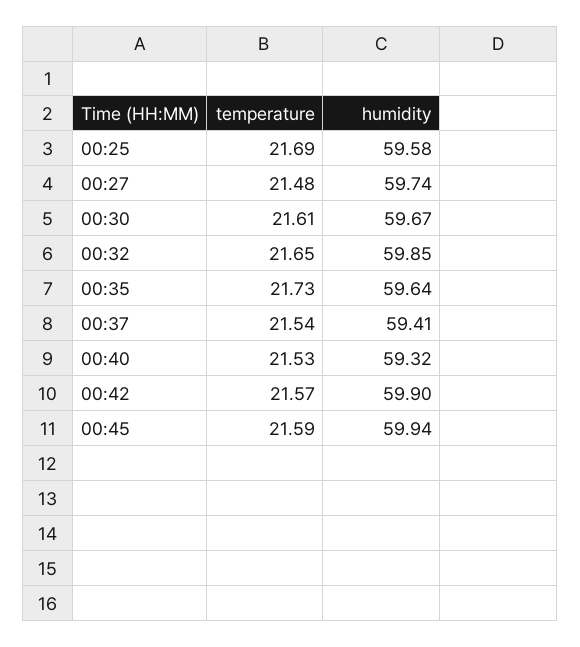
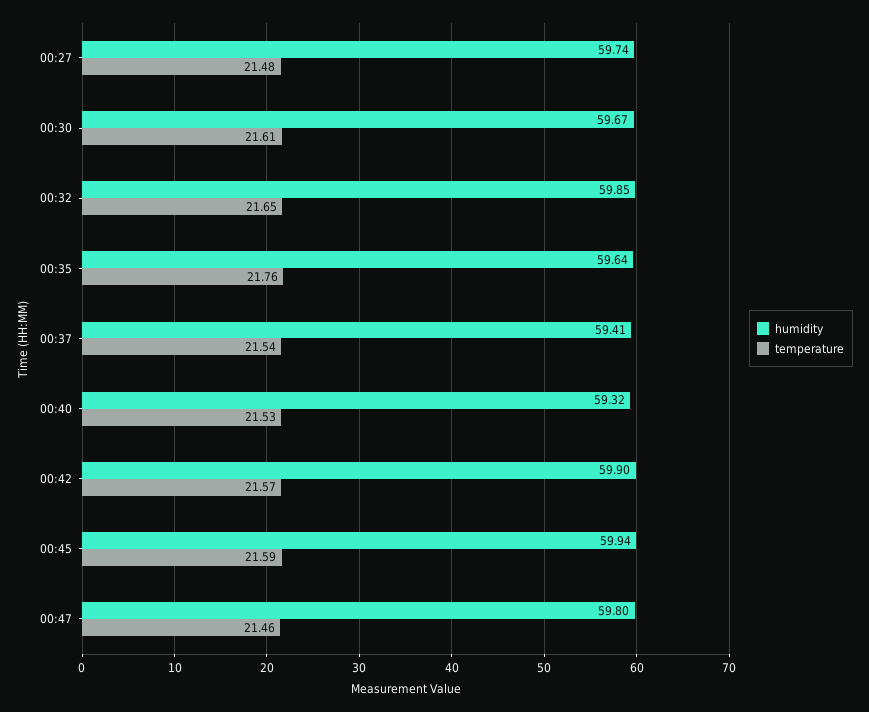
temperature, 00:25: 21.69 -> none
humidity, 00:25: 59.58 -> none
temperature, 00:35: 21.73 -> 21.76
humidity, 00:47: none -> 59.8
temperature, 00:47: none -> 21.46

